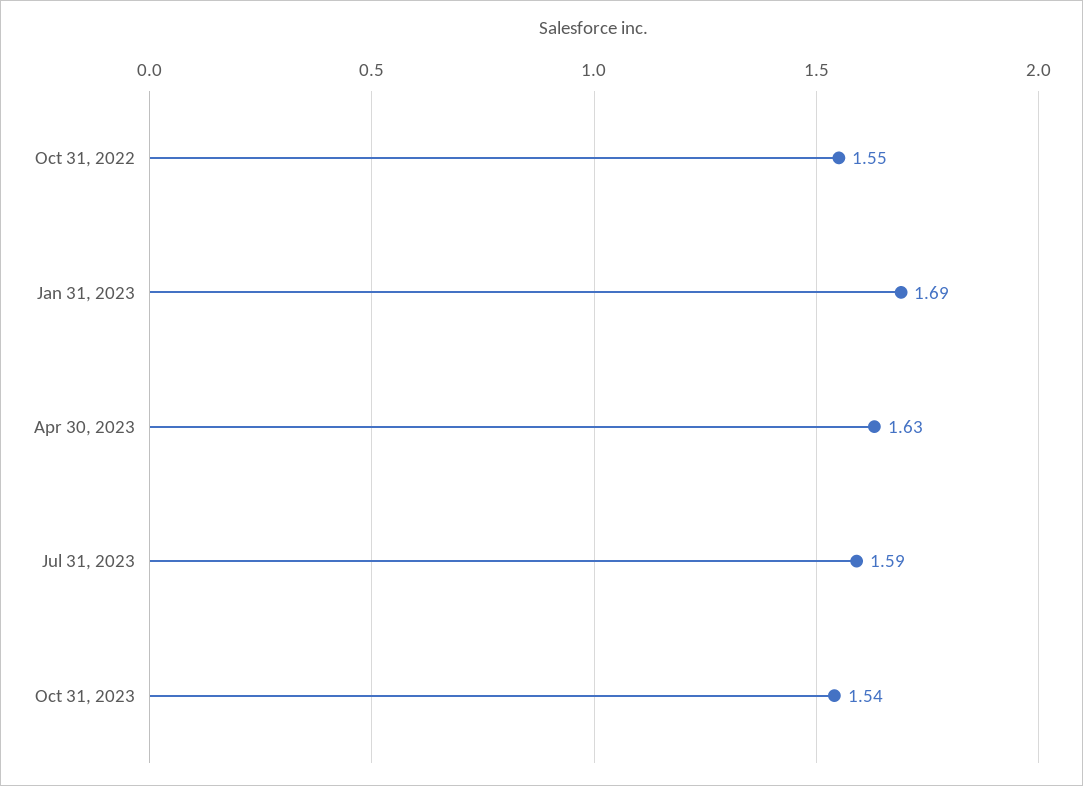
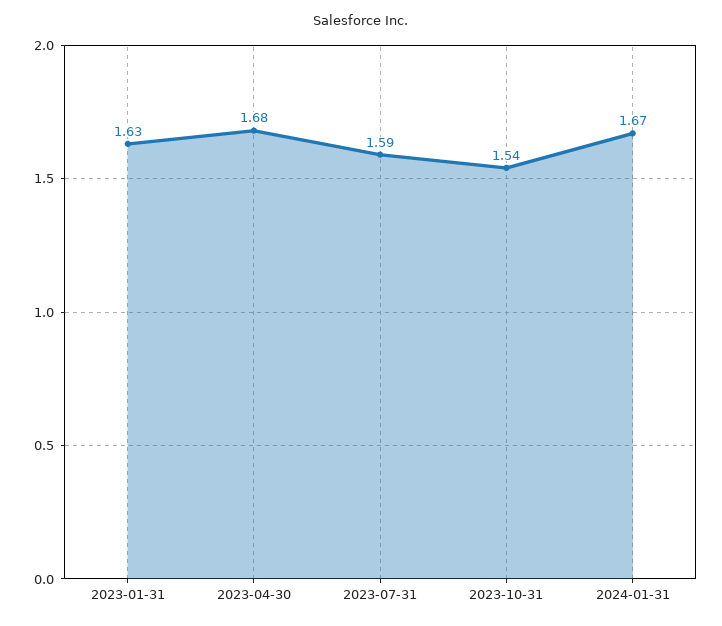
Oct 31, 2022: 1.55 -> none
Jan 31, 2023: 1.69 -> 1.63
Apr 30, 2023: 1.63 -> 1.68
2024-01-31: none -> 1.67

